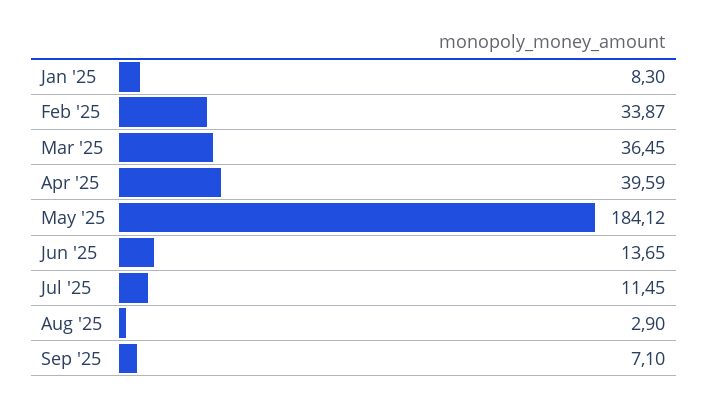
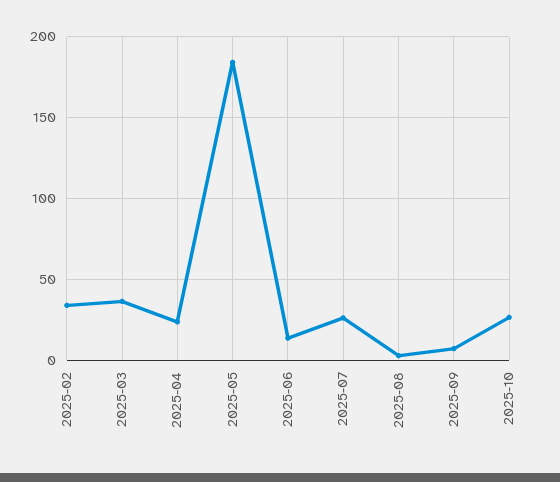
Jan '25: 8.3 -> none
Apr '25: 39.59 -> 25
Jul '25: 11.45 -> 25
2025-10: none -> 25

